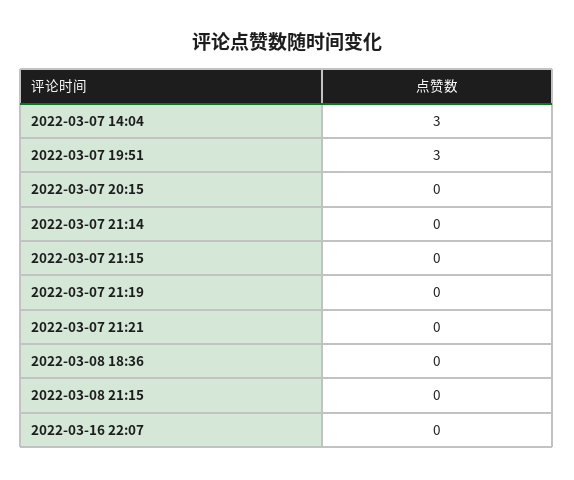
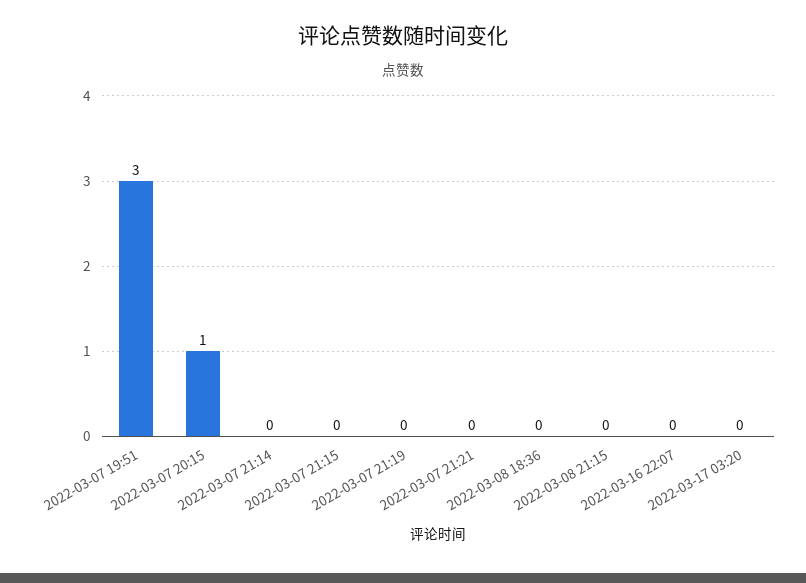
2022-03-07 14:04: 3 -> none
2022-03-07 20:15: 0 -> 1
2022-03-17 03:20: none -> 0

